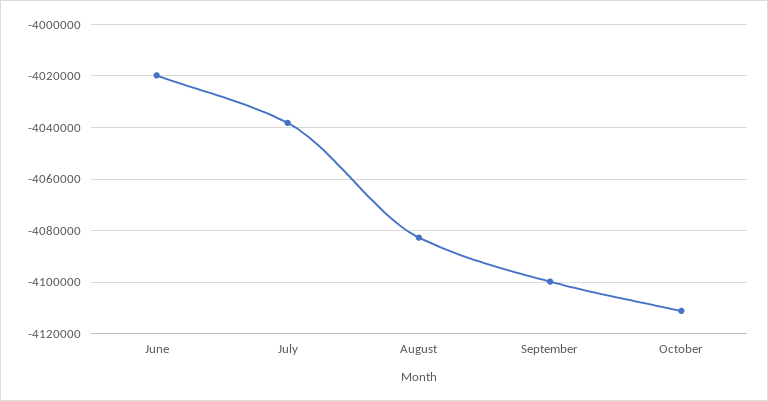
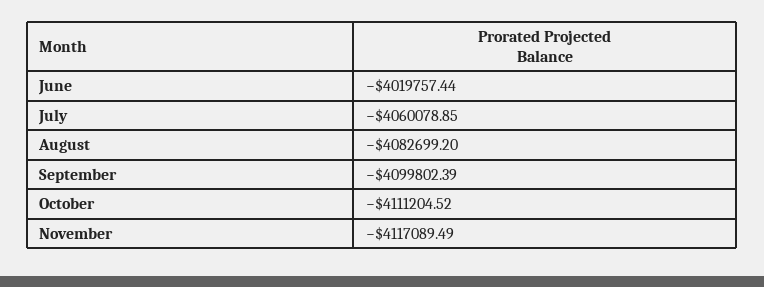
July: -4037500 -> -4060078.85
November: none -> -4117089.49

